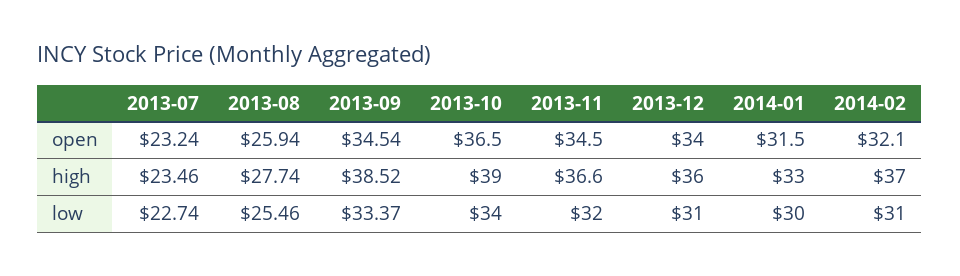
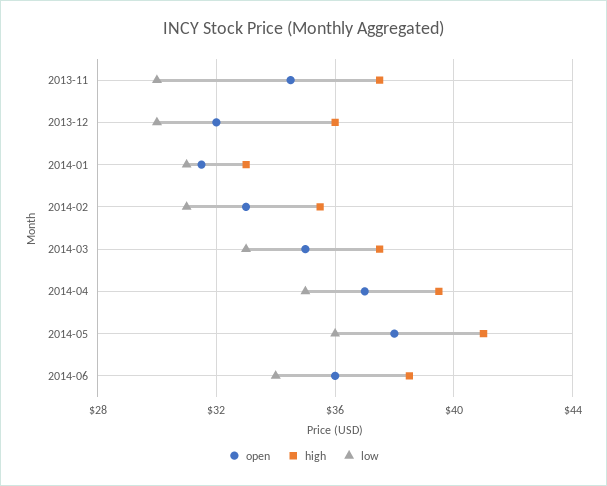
open, 2013-07: 23.24 -> none
open, 2013-08: 25.94 -> none
open, 2013-09: 34.54 -> none
open, 2013-10: 36.5 -> none
open, 2013-12: 34 -> 32
open, 2014-02: 32.1 -> 33
high, 2013-07: 23.46 -> none
high, 2013-08: 27.74 -> none
high, 2013-09: 38.52 -> none
high, 2013-10: 39 -> none
high, 2013-11: 36.6 -> 37.5
high, 2014-02: 37 -> 35.5
low, 2013-07: 22.74 -> none
low, 2013-08: 25.46 -> none
low, 2013-09: 33.37 -> none
low, 2013-10: 34 -> none
low, 2013-11: 32 -> 30
low, 2013-12: 31 -> 30
low, 2014-01: 30 -> 31
open, 2014-03: none -> 35
high, 2014-03: none -> 37.5
low, 2014-03: none -> 33
open, 2014-04: none -> 37
high, 2014-04: none -> 39.5
low, 2014-04: none -> 35
open, 2014-05: none -> 38
high, 2014-05: none -> 41
low, 2014-05: none -> 36
open, 2014-06: none -> 36
high, 2014-06: none -> 38.5
low, 2014-06: none -> 34

